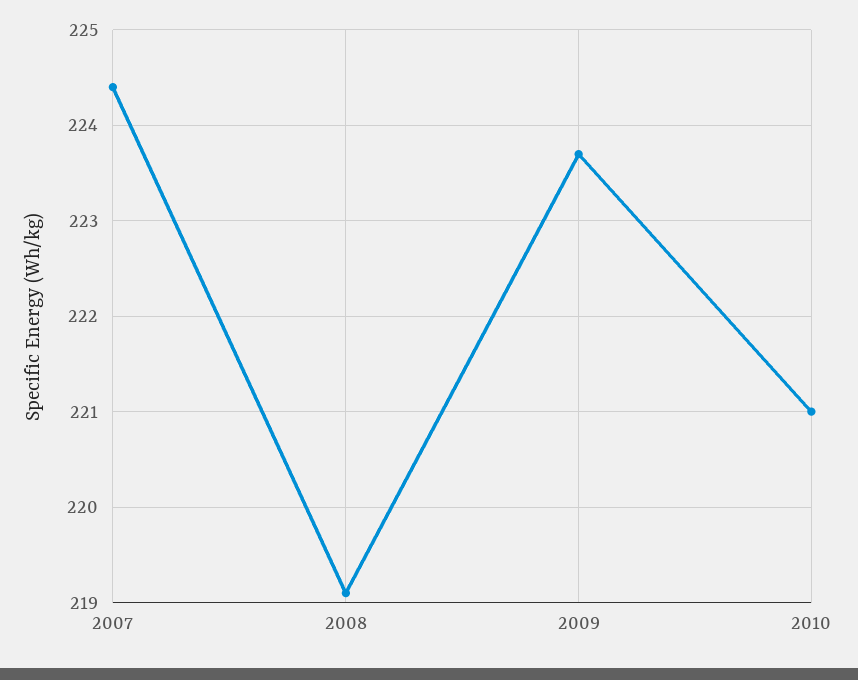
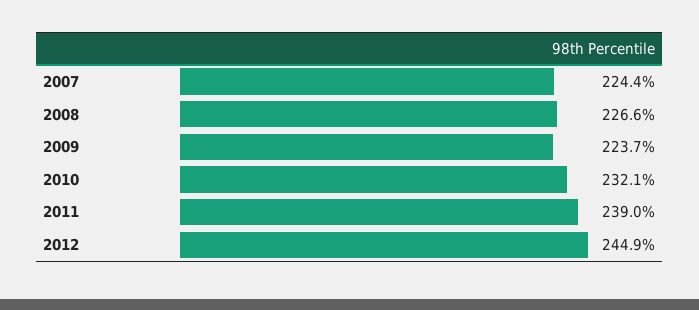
2008: 219.1 -> 226.6
2010: 221 -> 232.1
2011: none -> 239
2012: none -> 244.9

